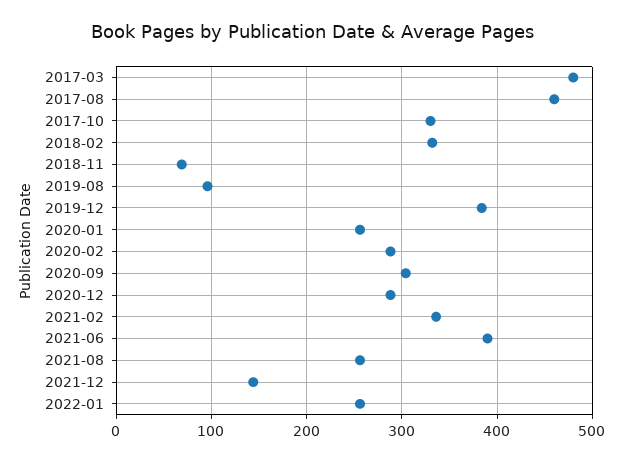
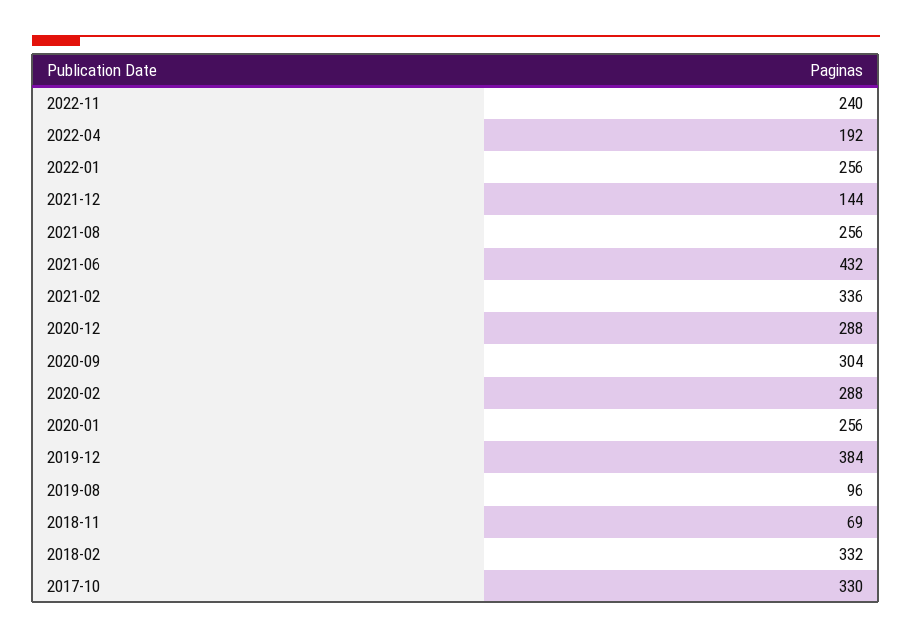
2017-03: 480 -> none
2017-08: 460 -> none
2021-06: 390 -> 432
2022-11: none -> 240
2022-04: none -> 192

